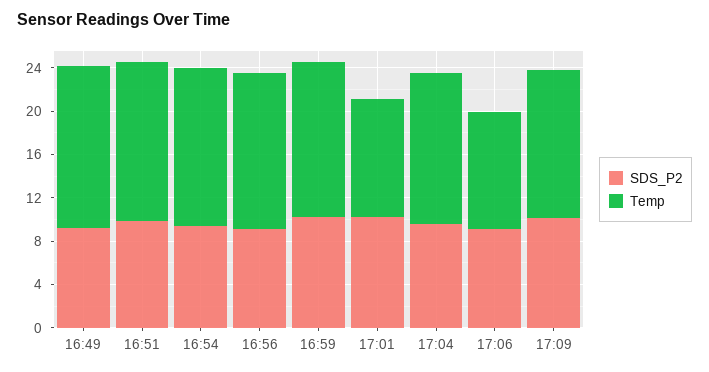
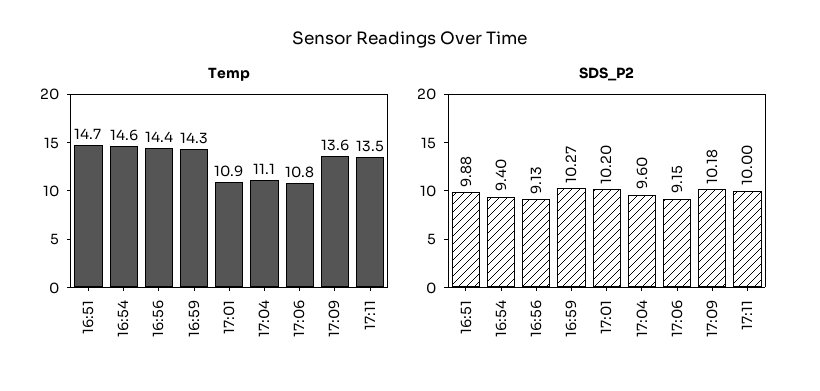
SDS_P2, 16:49: 9 -> none
Temp, 16:49: 15 -> none
Temp, 17:04: 14 -> 11.1
Temp, 17:11: none -> 13.5
SDS_P2, 17:11: none -> 10

